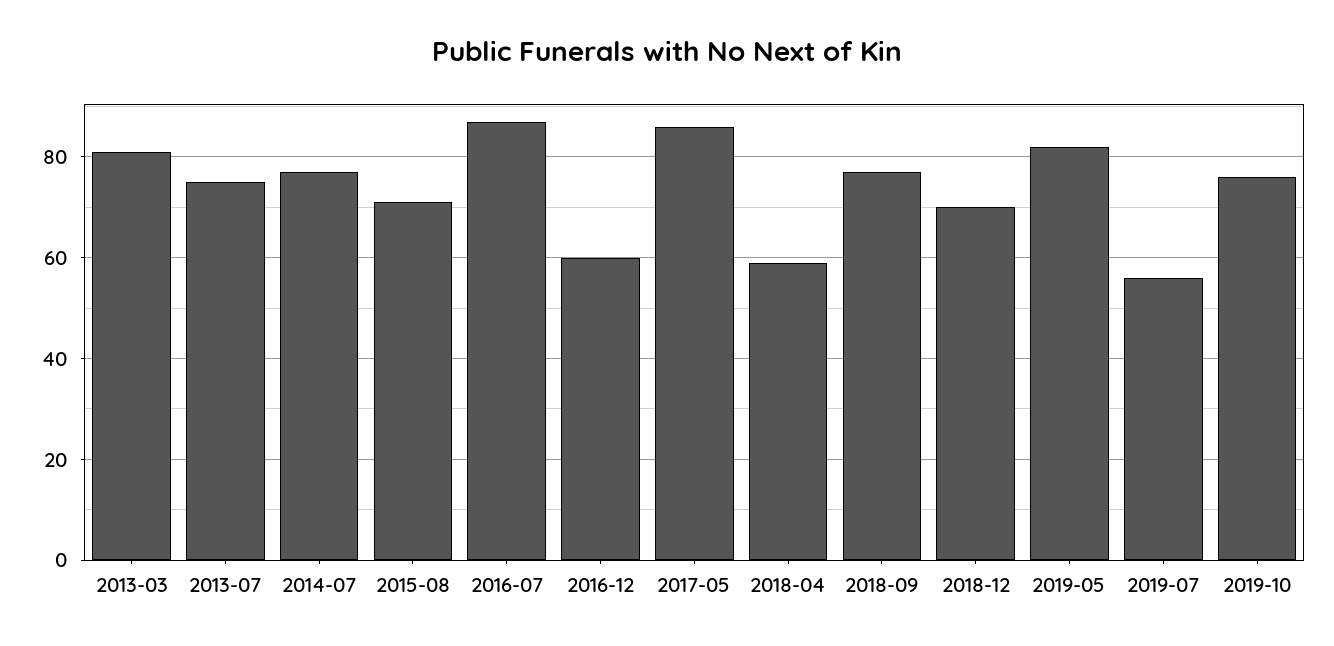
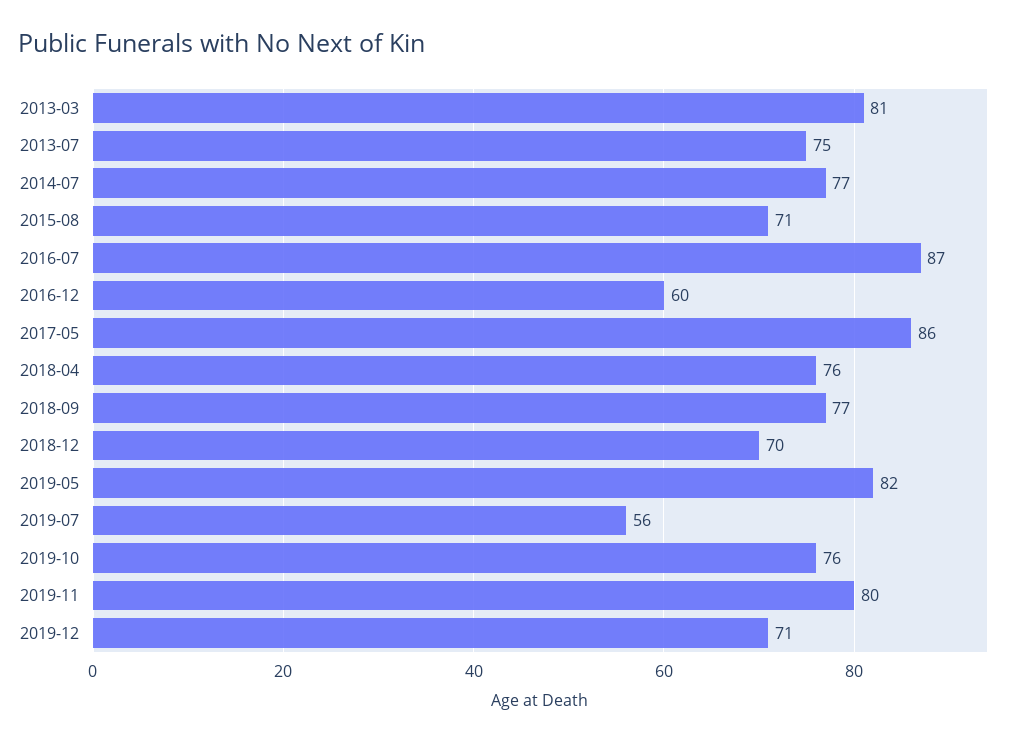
2018-04: 60 -> 76
2019-11: none -> 80
2019-12: none -> 71

